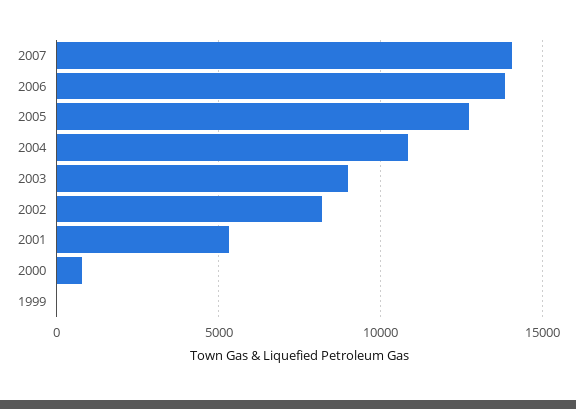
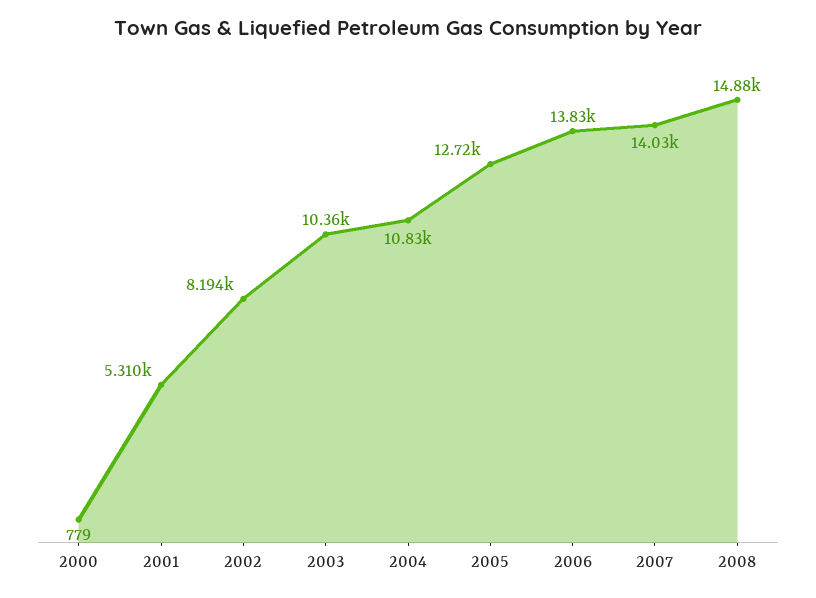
2003: 9000 -> 10360
1999: 0 -> none
2008: none -> 14880

